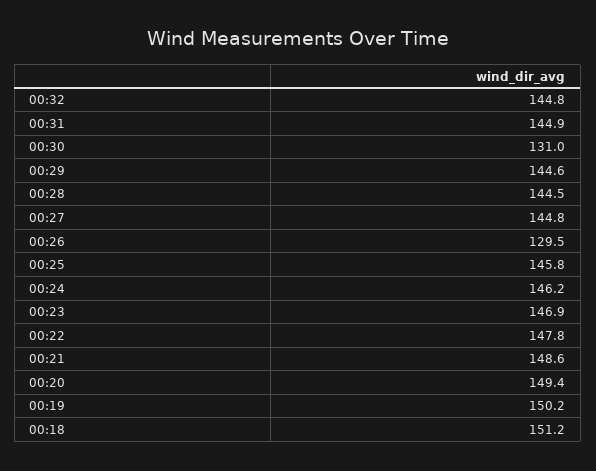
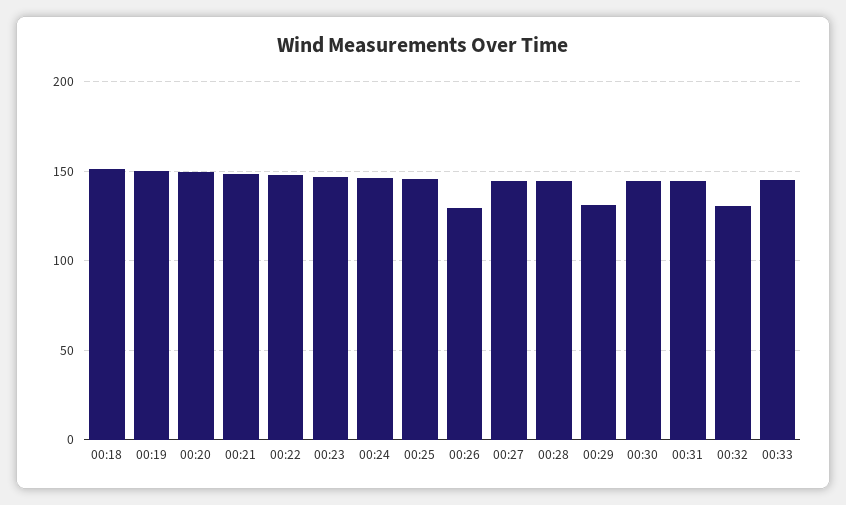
00:32: 144.8 -> 130
00:30: 131 -> 145
00:29: 144.6 -> 130
00:33: none -> 145

